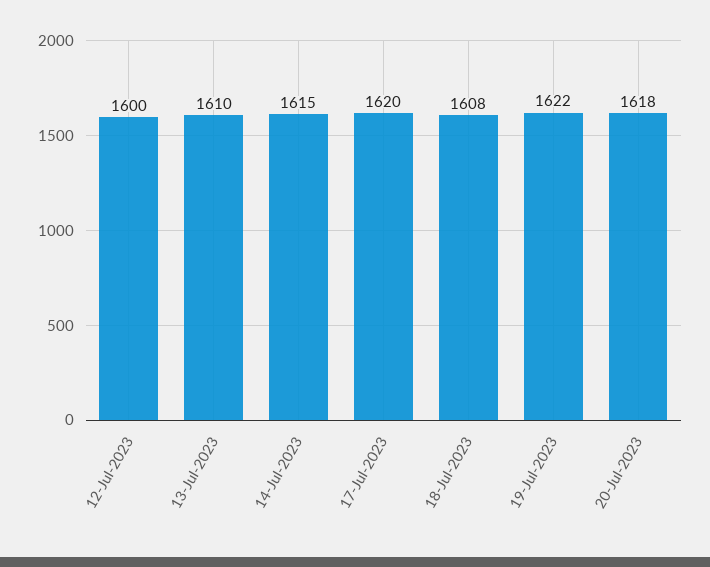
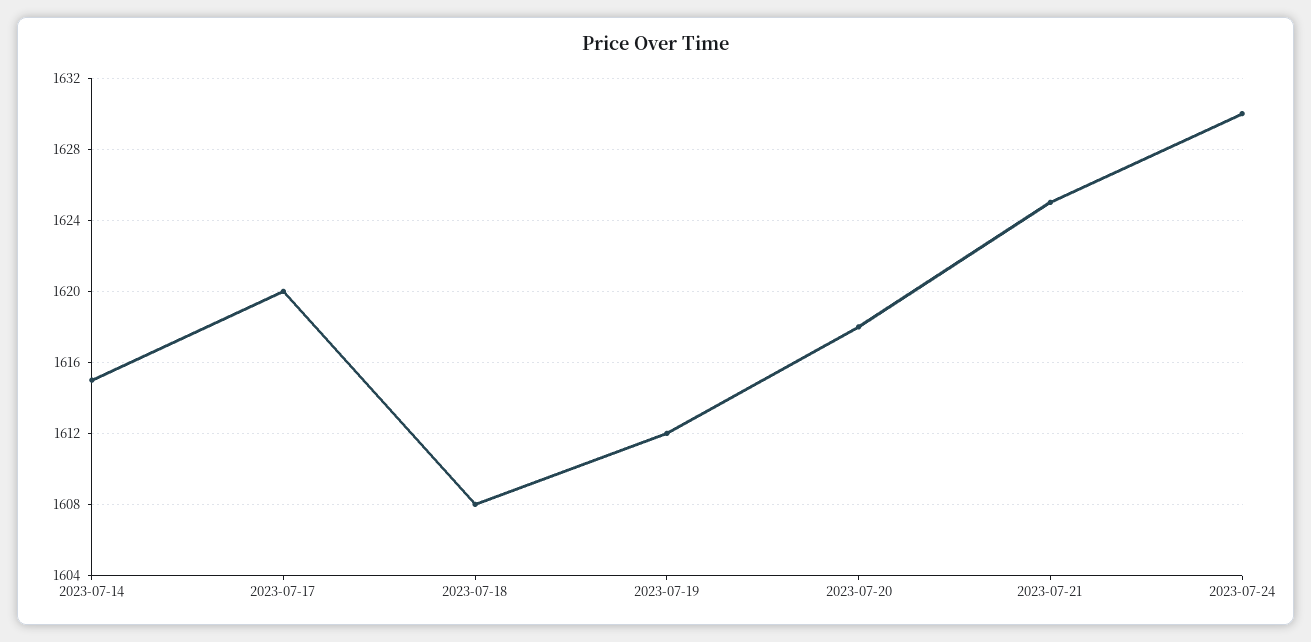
12-Jul-2023: 1600 -> none
13-Jul-2023: 1610 -> none
19-Jul-2023: 1622 -> 1612
2023-07-21: none -> 1625
2023-07-24: none -> 1630

